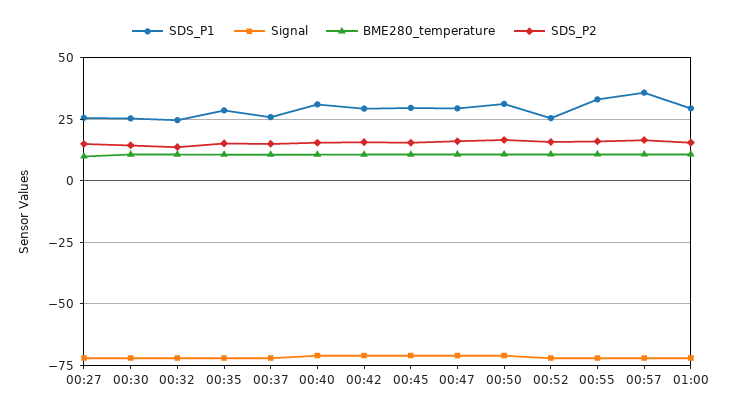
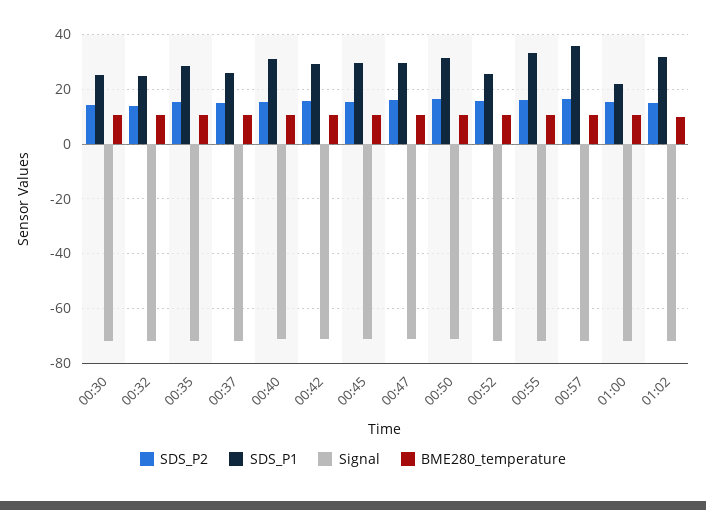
SDS_P1, 00:27: 25 -> none
Signal, 00:27: -72.5 -> none
BME280_temperature, 00:27: 10 -> none
SDS_P2, 00:27: 15 -> none
SDS_P1, 01:00: 30 -> 22.5
SDS_P2, 01:02: none -> 15
SDS_P1, 01:02: none -> 32.5
Signal, 01:02: none -> -72.5
BME280_temperature, 01:02: none -> 10

